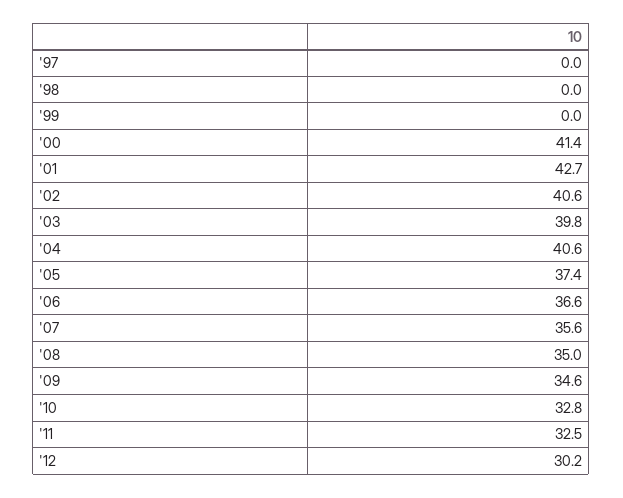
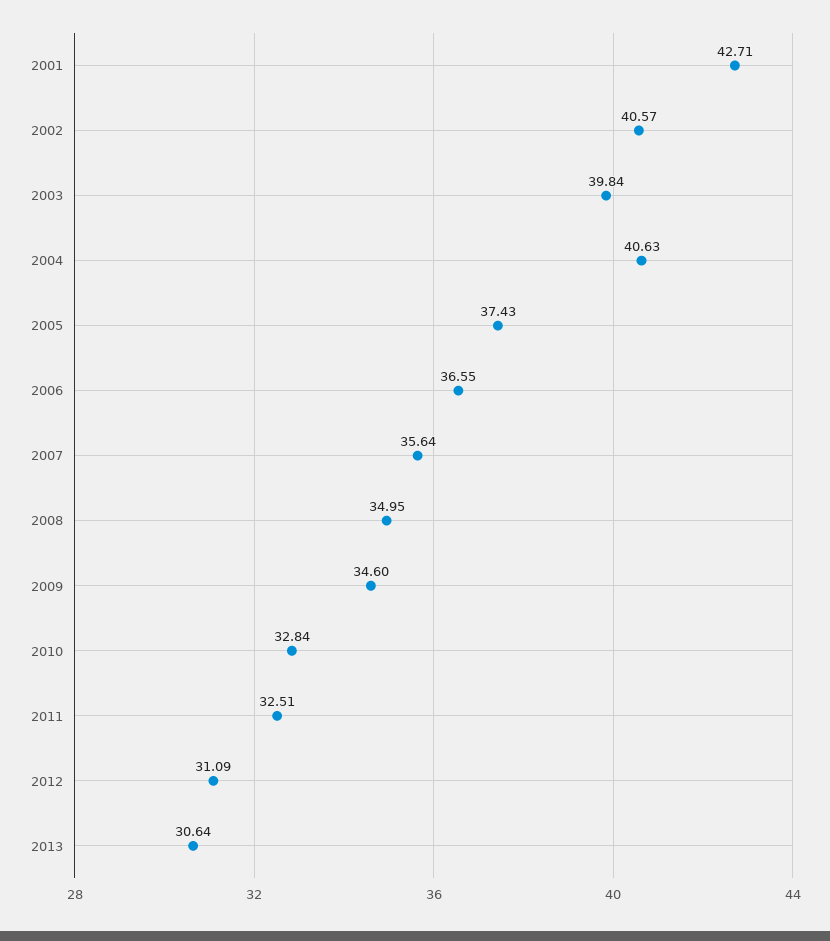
'97: 0 -> none
'98: 0 -> none
'99: 0 -> none
'00: 41.4 -> none
'12: 30.2 -> 31.09
2013: none -> 30.64

